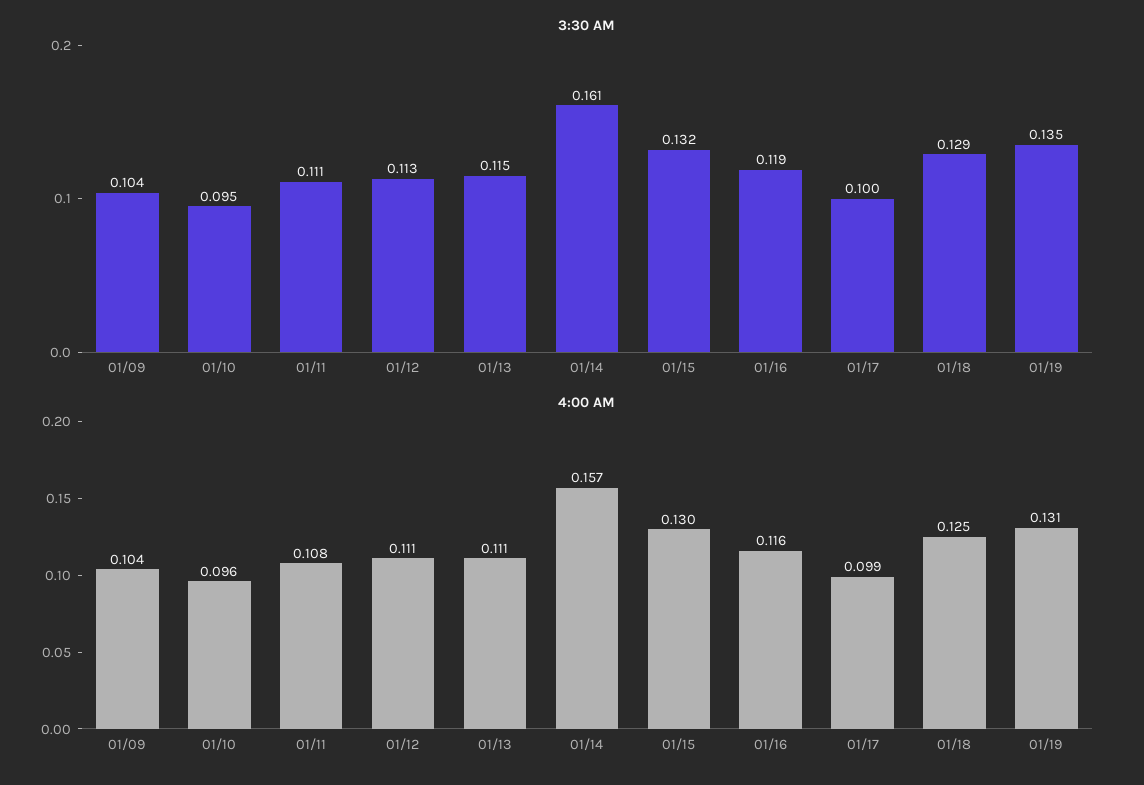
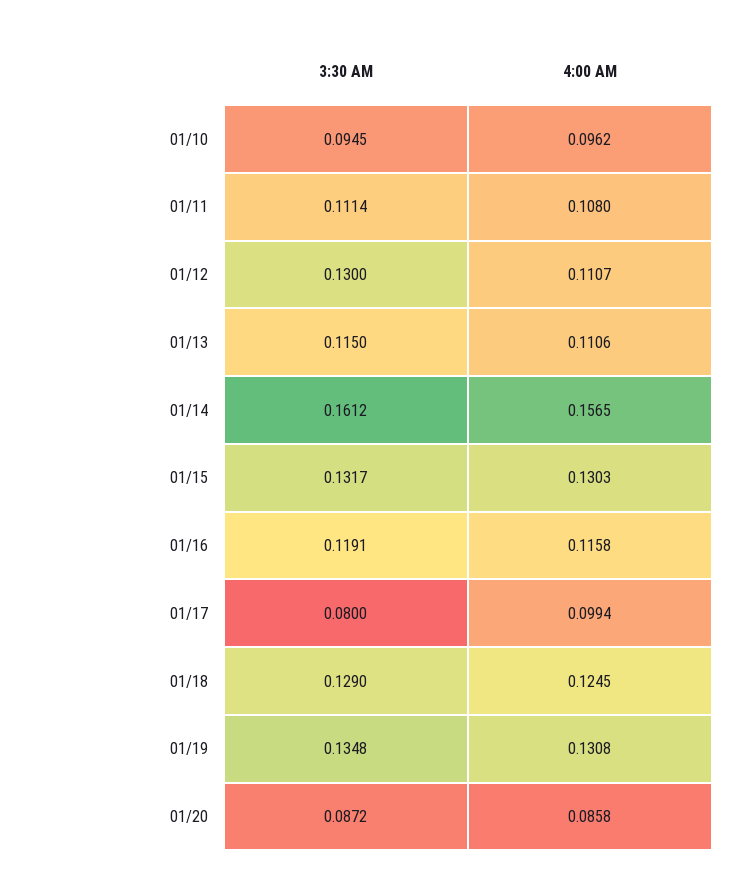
3:30 AM, 01/09: 0.104 -> none
3:30 AM, 01/12: 0.113 -> 0.13
3:30 AM, 01/17: 0.1 -> 0.08
4:00 AM, 01/09: 0.104 -> none
3:30 AM, 01/20: none -> 0.0872
4:00 AM, 01/20: none -> 0.0858

